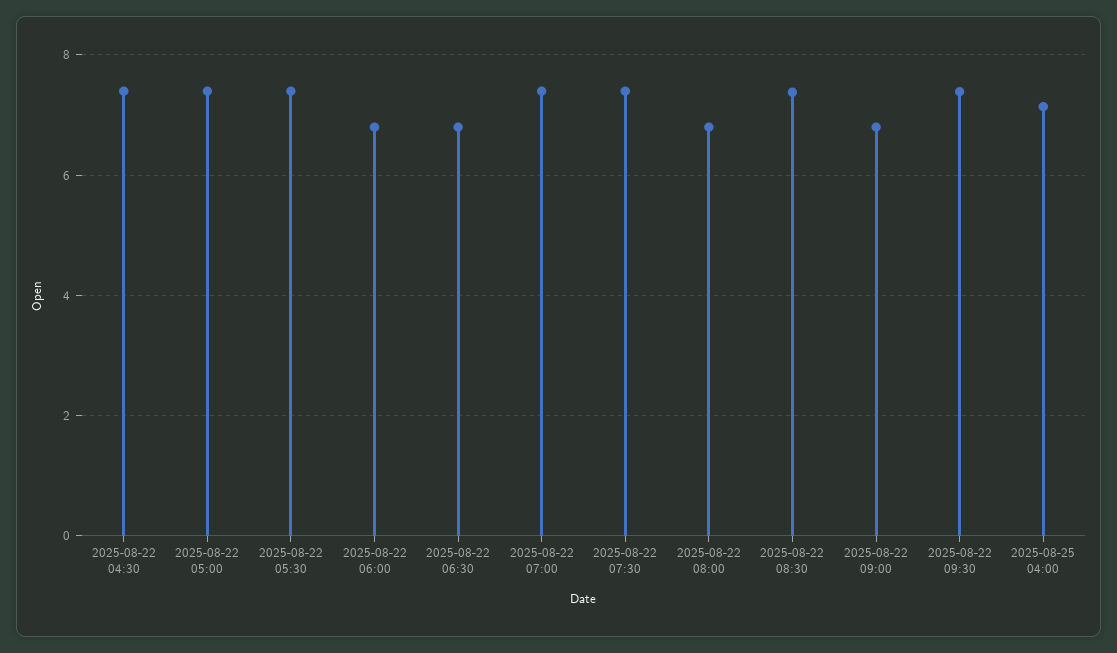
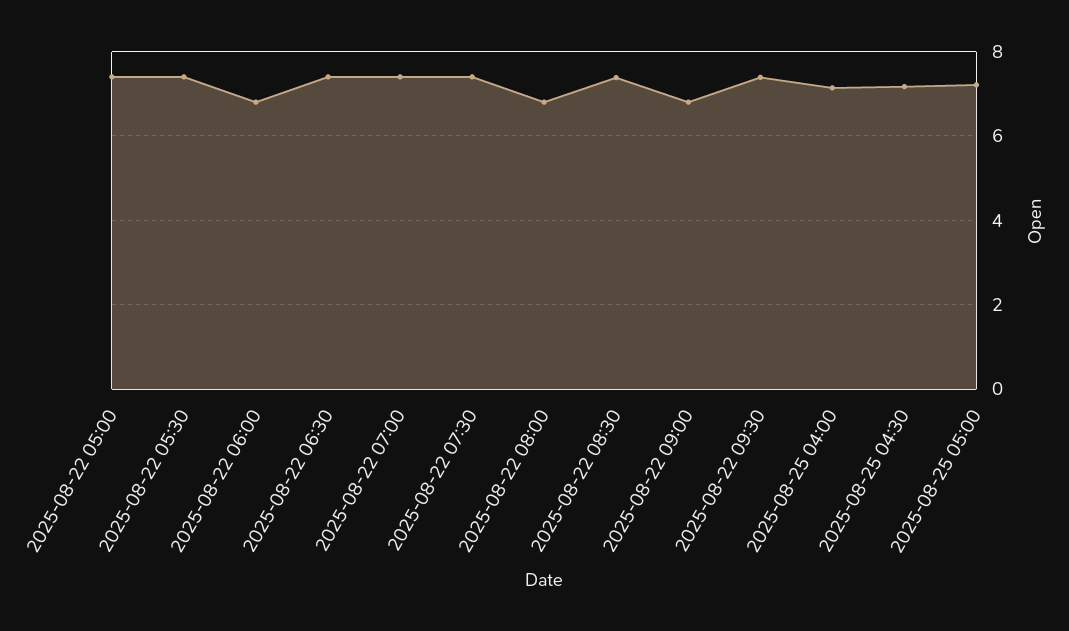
2025-08-22 04:30: 7.4 -> none
2025-08-22 06:30: 6.8 -> 7.4
2025-08-25 04:30: none -> 7.2
2025-08-25 05:00: none -> 7.2

